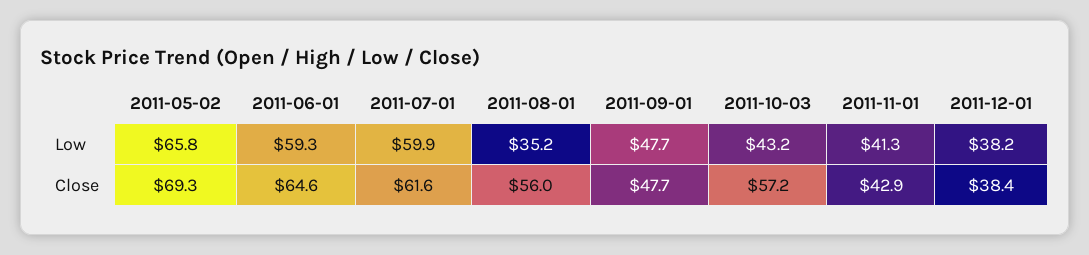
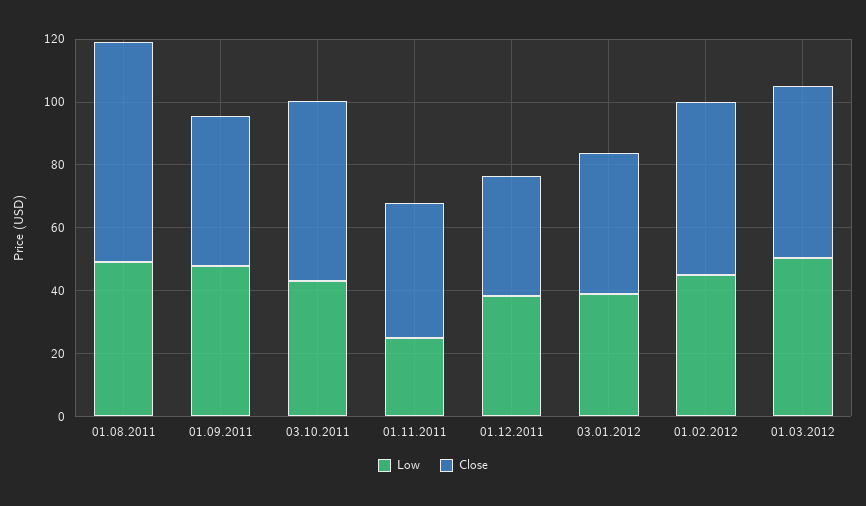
Low, 2011-05-02: 65.8 -> none
Low, 2011-06-01: 59.3 -> none
Low, 2011-07-01: 59.9 -> none
Low, 2011-08-01: 35.2 -> 50
Low, 2011-11-01: 41.3 -> 25
Close, 2011-05-02: 69.3 -> none
Close, 2011-06-01: 64.6 -> none
Close, 2011-07-01: 61.6 -> none
Close, 2011-08-01: 56 -> 70
Low, 03.01.2012: none -> 40
Close, 03.01.2012: none -> 45
Low, 01.02.2012: none -> 45
Close, 01.02.2012: none -> 55
Low, 01.03.2012: none -> 50
Close, 01.03.2012: none -> 55

